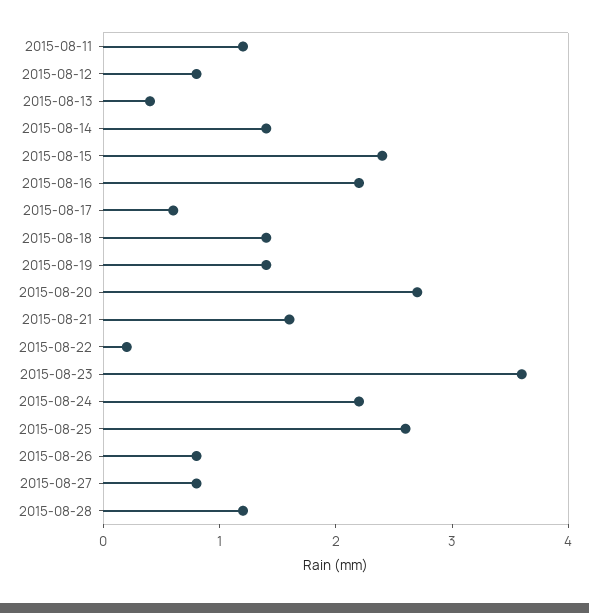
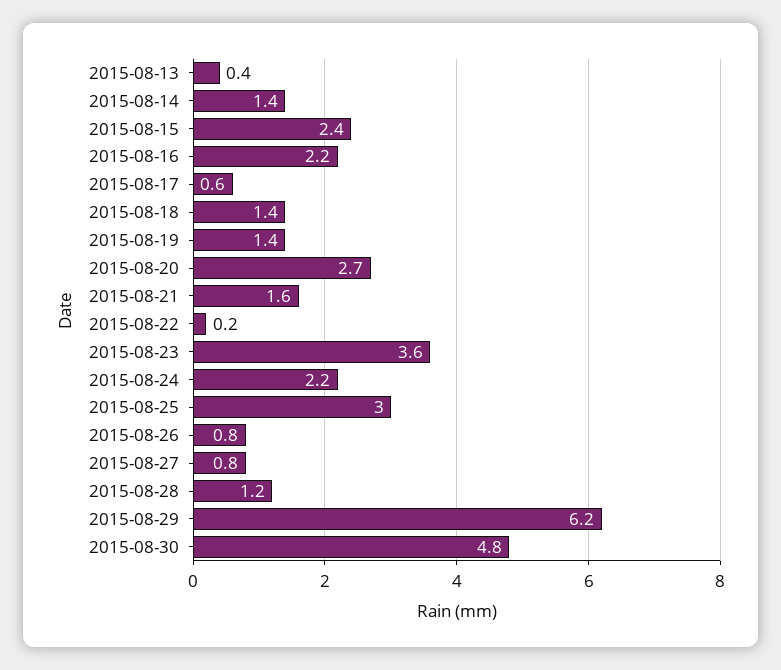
2015-08-11: 1.2 -> none
2015-08-12: 0.8 -> none
2015-08-25: 2.6 -> 3
2015-08-29: none -> 6.2
2015-08-30: none -> 4.8

